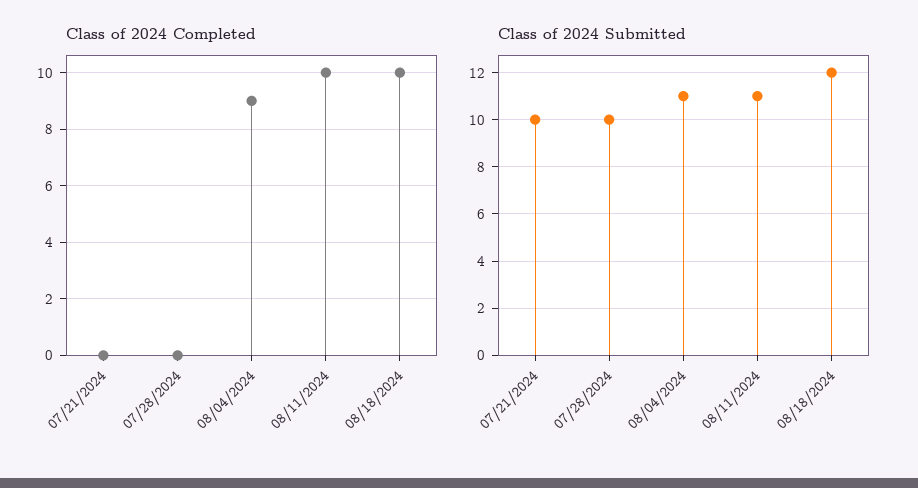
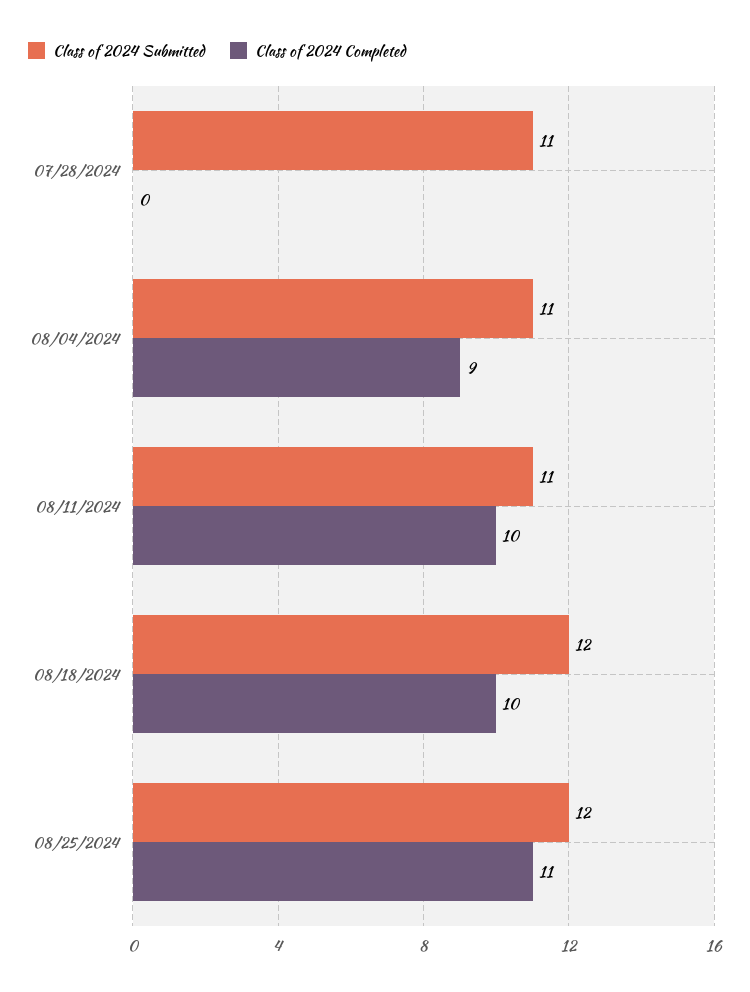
Class of 2024 Completed, 07/21/2024: 0 -> none
Class of 2024 Submitted, 07/21/2024: 10 -> none
Class of 2024 Submitted, 07/28/2024: 10 -> 11
Class of 2024 Submitted, 08/25/2024: none -> 12
Class of 2024 Completed, 08/25/2024: none -> 11

